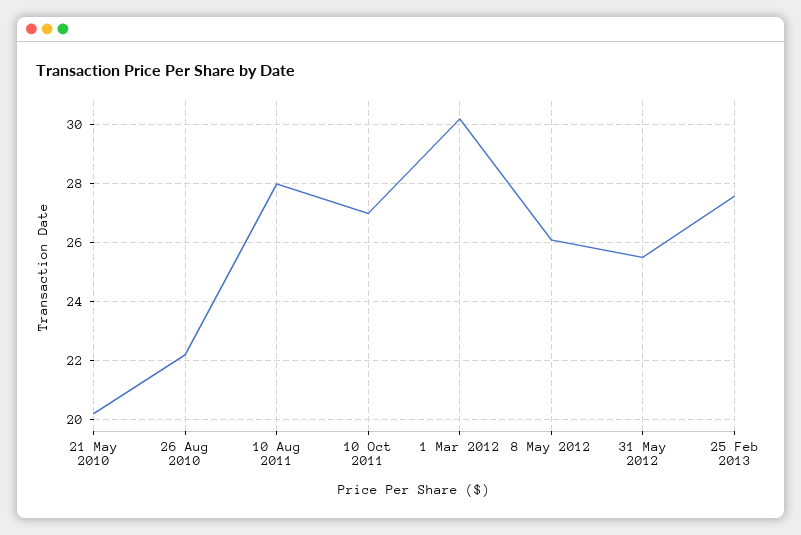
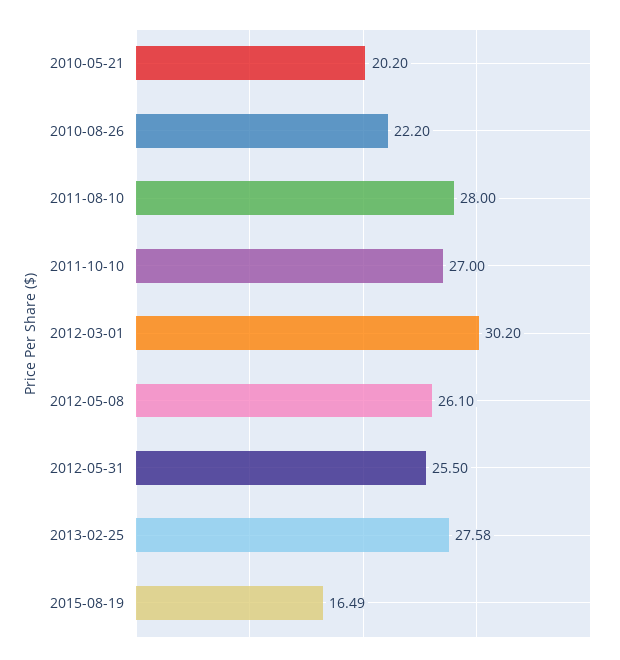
2015-08-19: none -> 16.49

